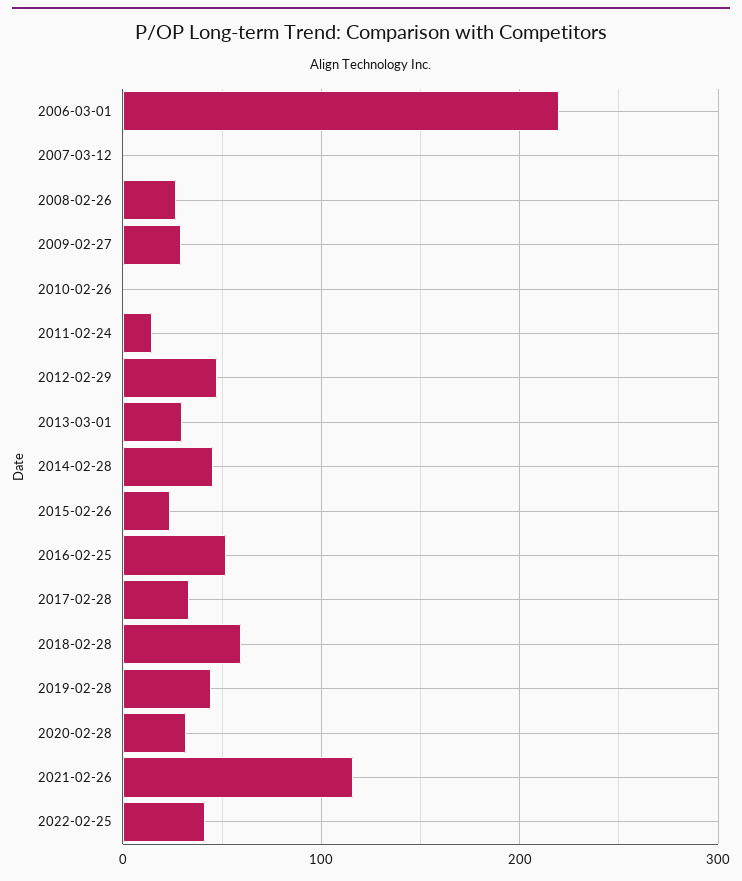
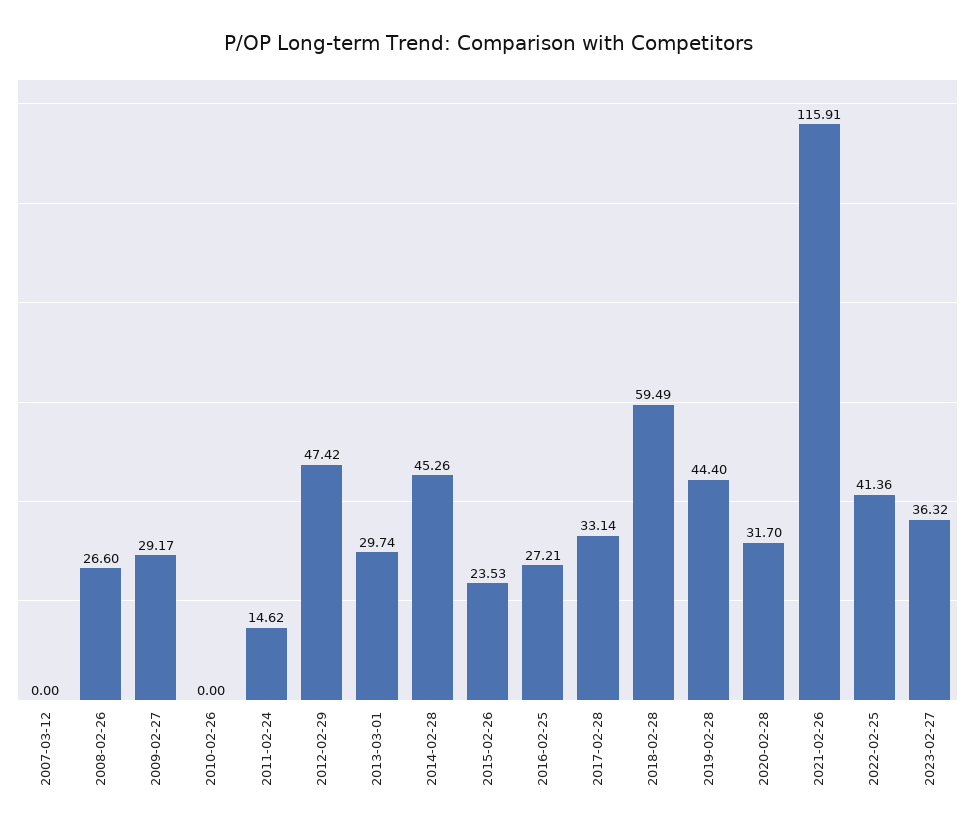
2006-03-01: 220 -> none
2016-02-25: 50 -> 27.21
2023-02-27: none -> 36.32

